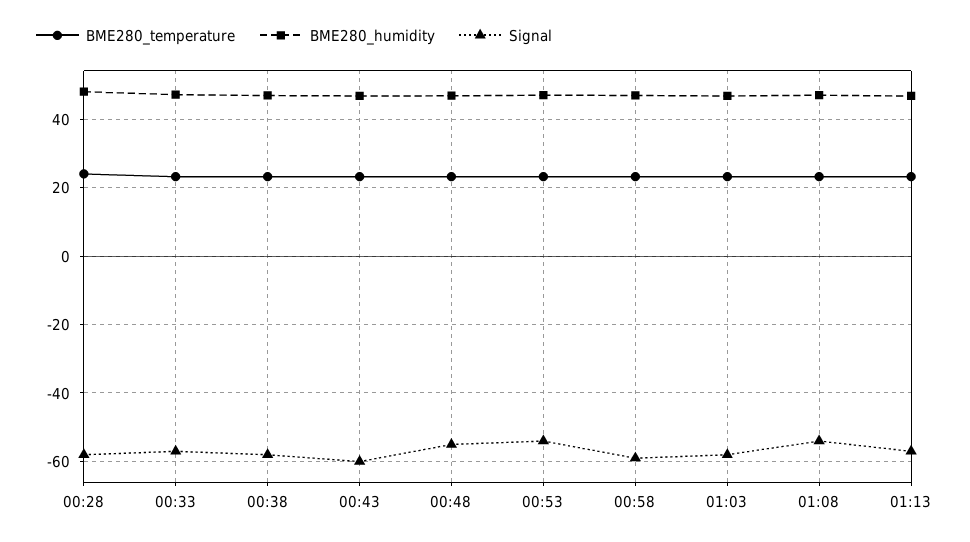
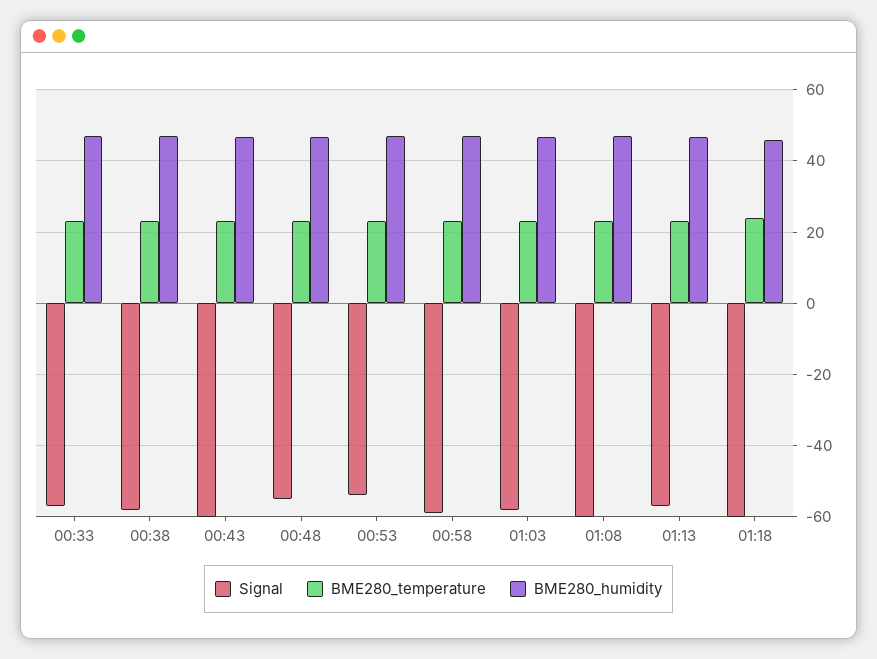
BME280_temperature, 00:28: 24 -> none
BME280_humidity, 00:28: 48 -> none
Signal, 00:28: -58 -> none
Signal, 01:08: -54 -> -60
Signal, 01:18: none -> -60
BME280_temperature, 01:18: none -> 24
BME280_humidity, 01:18: none -> 46

